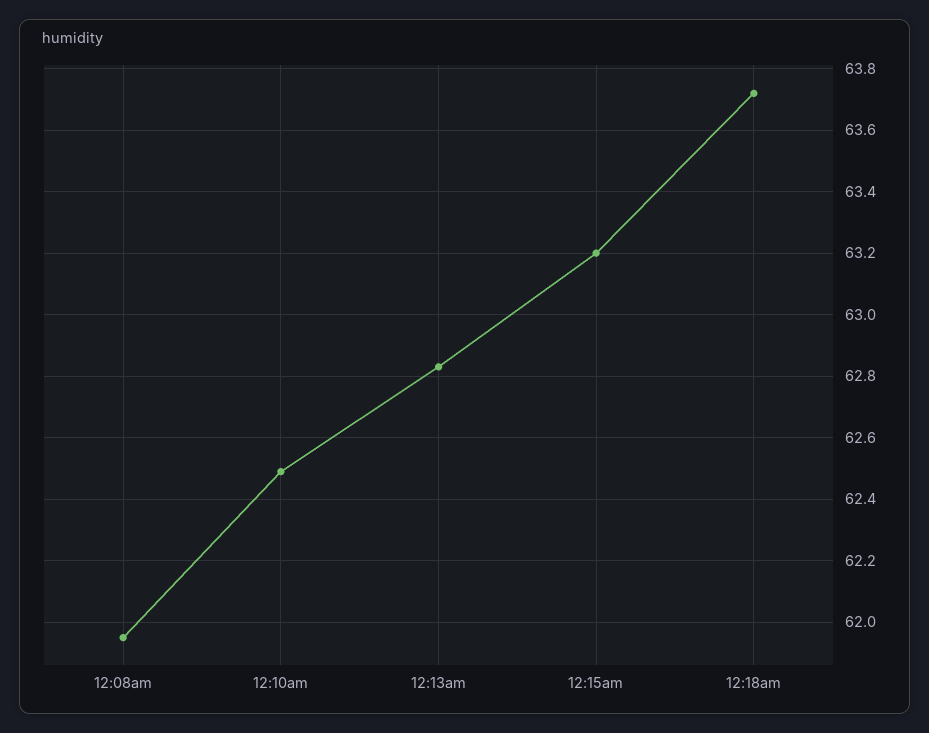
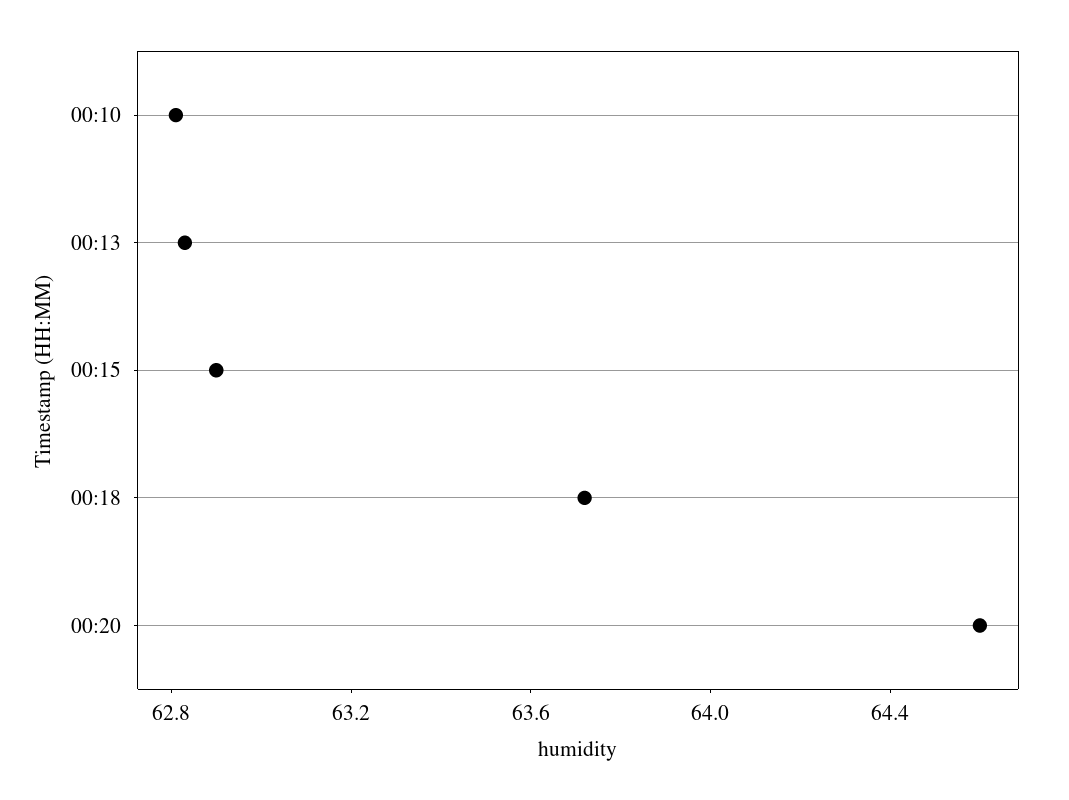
12:08am: 61.95 -> none
12:10am: 62.5 -> 62.8
12:15am: 63.2 -> 62.9
00:20: none -> 64.6

